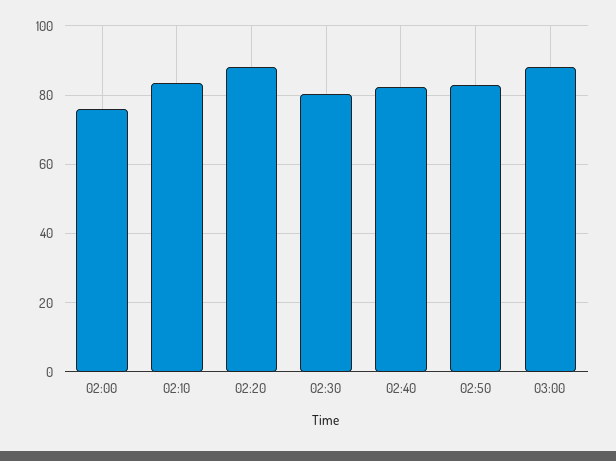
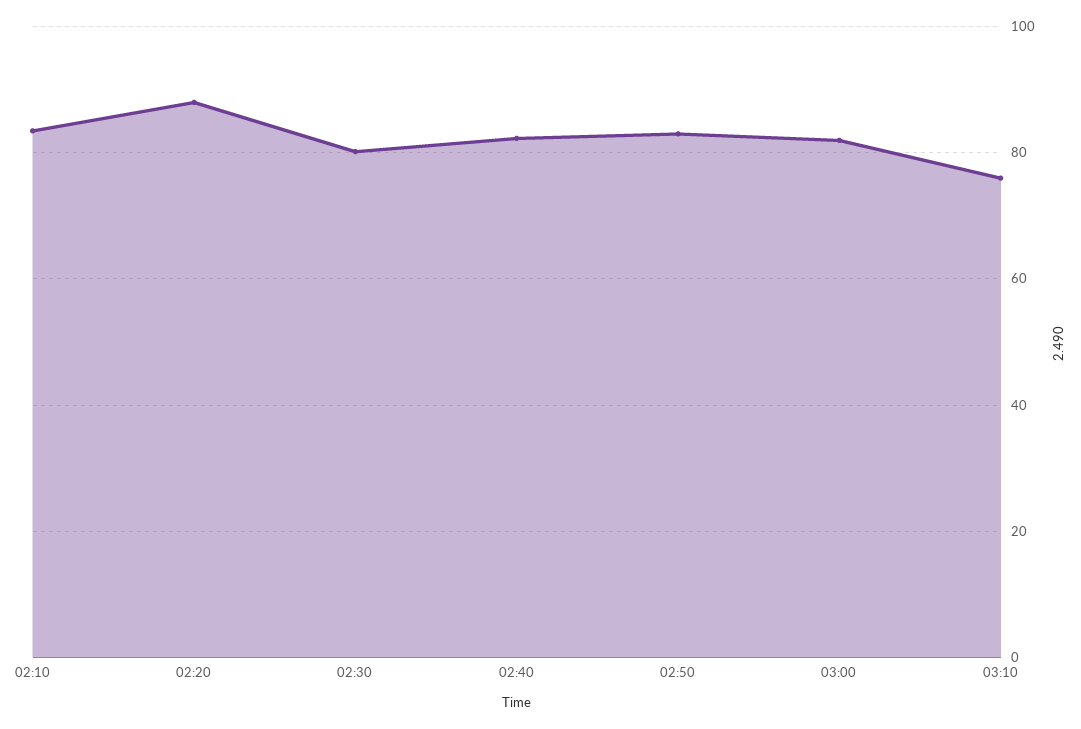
02:00: 76 -> none
03:00: 88 -> 82
03:10: none -> 76

